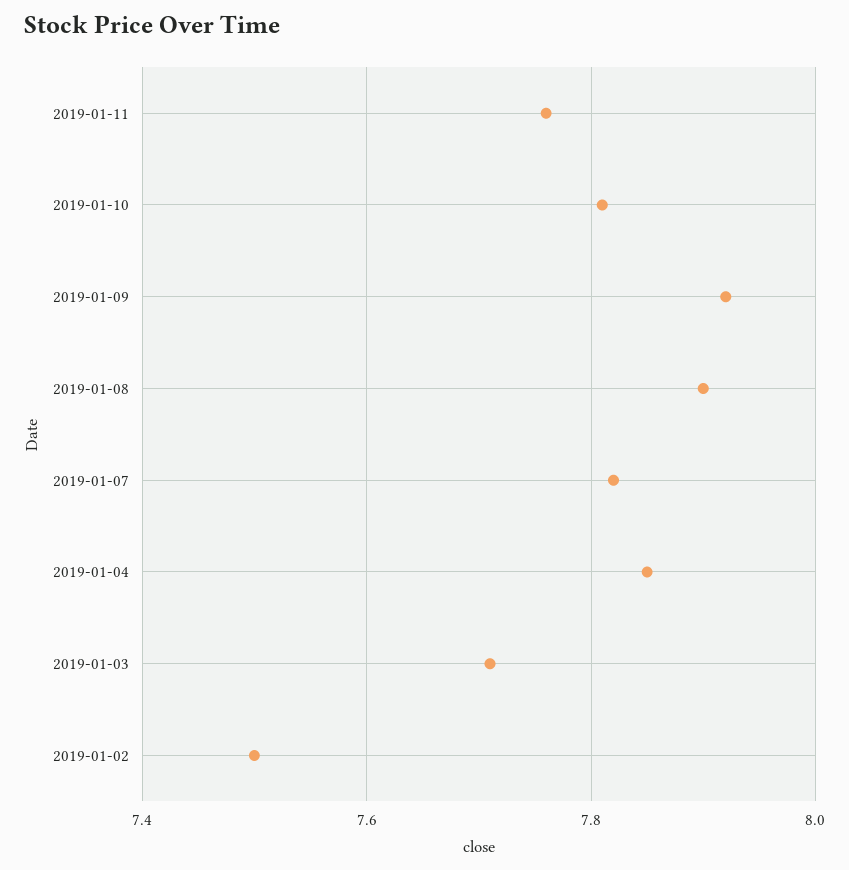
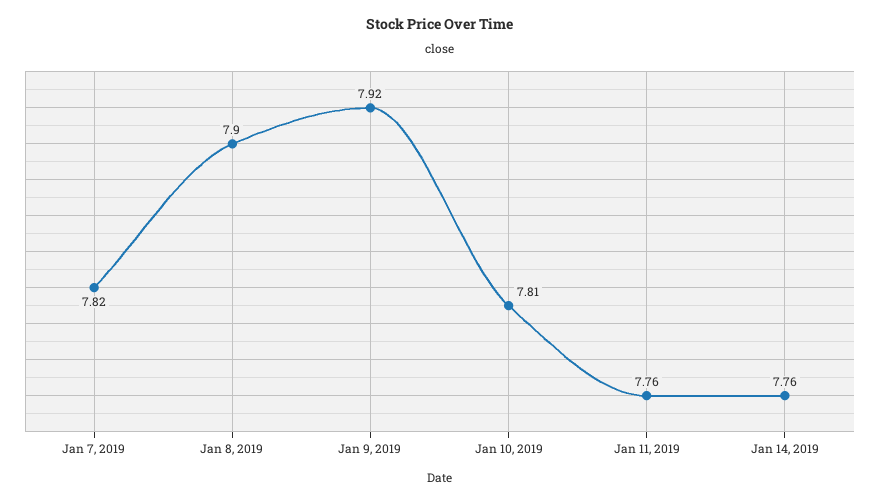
2019-01-04: 7.85 -> none
2019-01-03: 7.7 -> none
2019-01-02: 7.5 -> none
Jan 14, 2019: none -> 7.76

